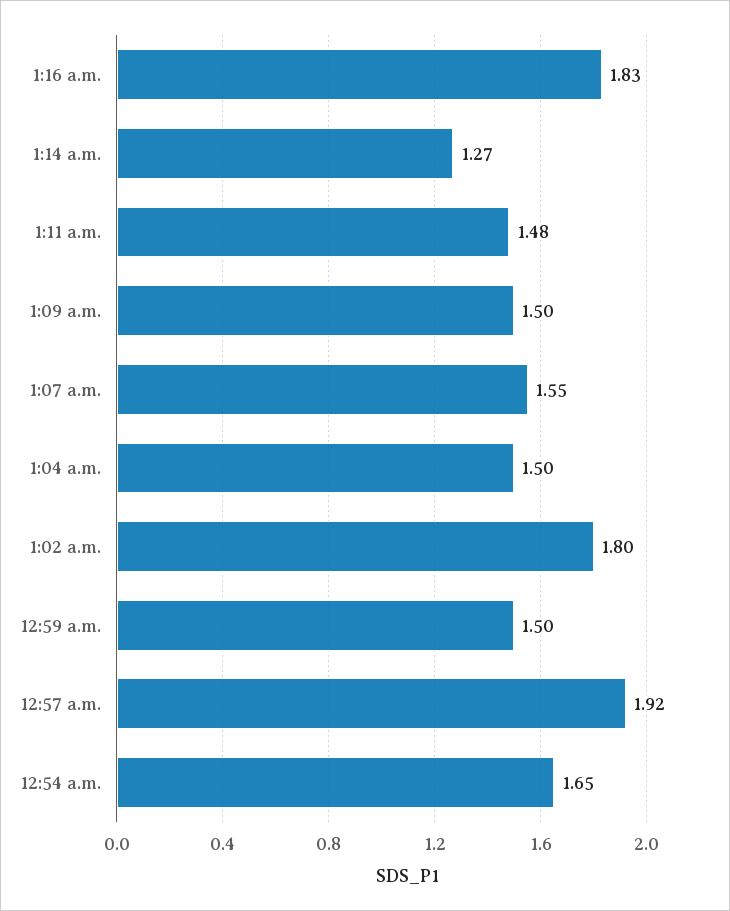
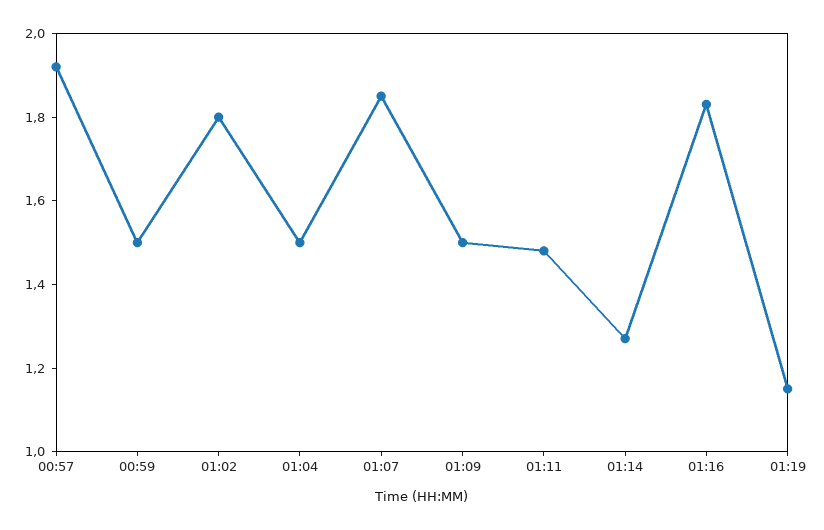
1:07 a.m.: 1.55 -> 1.85
12:54 a.m.: 1.65 -> none
01:19: none -> 1.15

